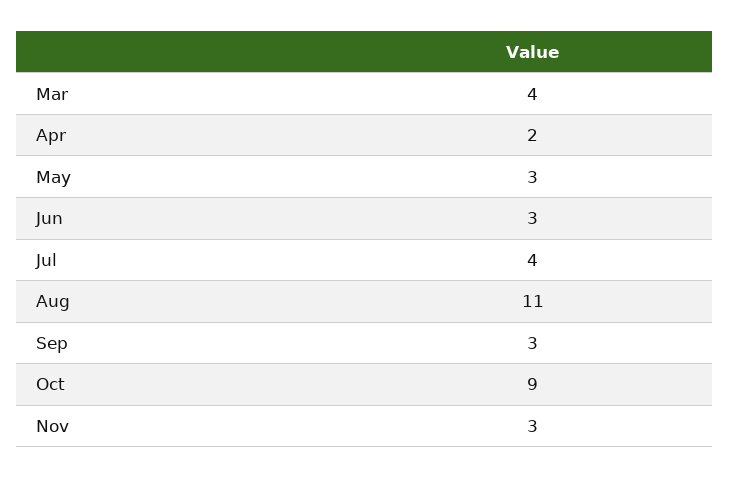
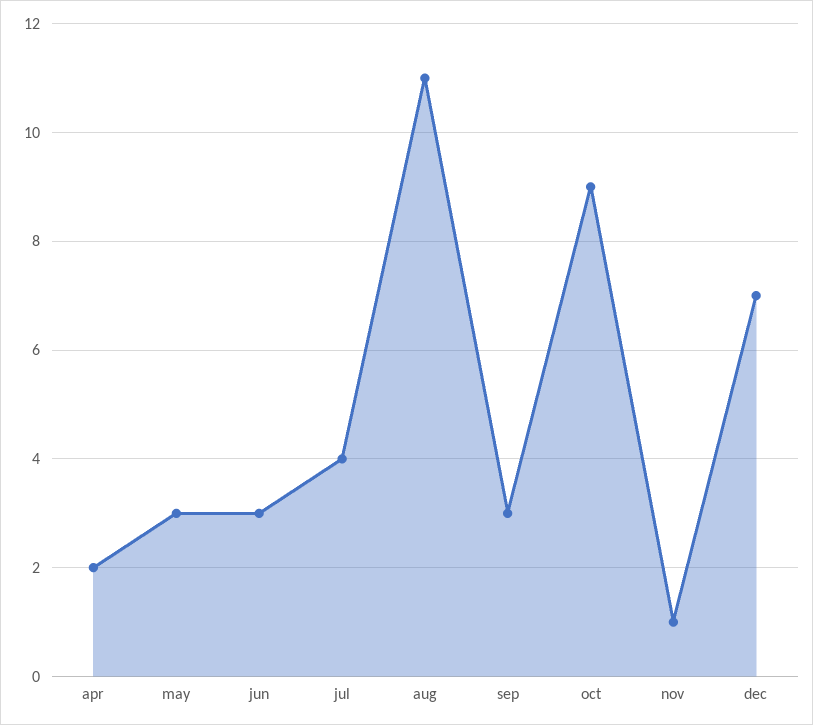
Mar: 4 -> none
Nov: 3 -> 1
dec: none -> 7

